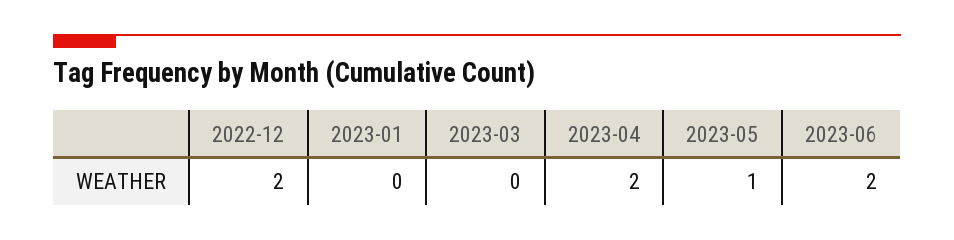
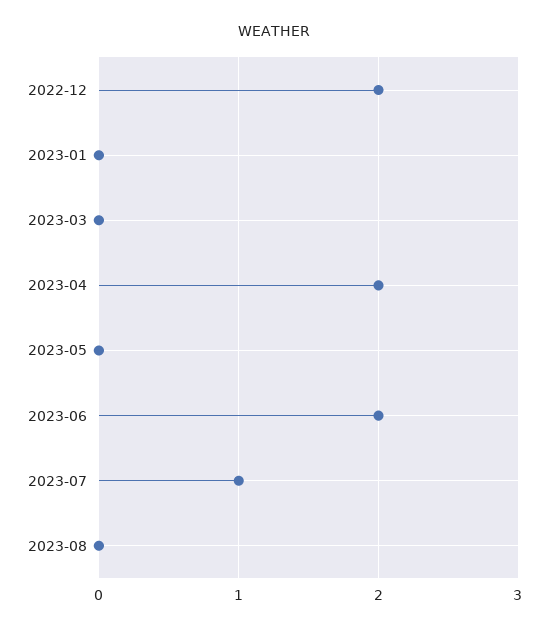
2023-05: 1 -> 0
2023-07: none -> 1
2023-08: none -> 0

